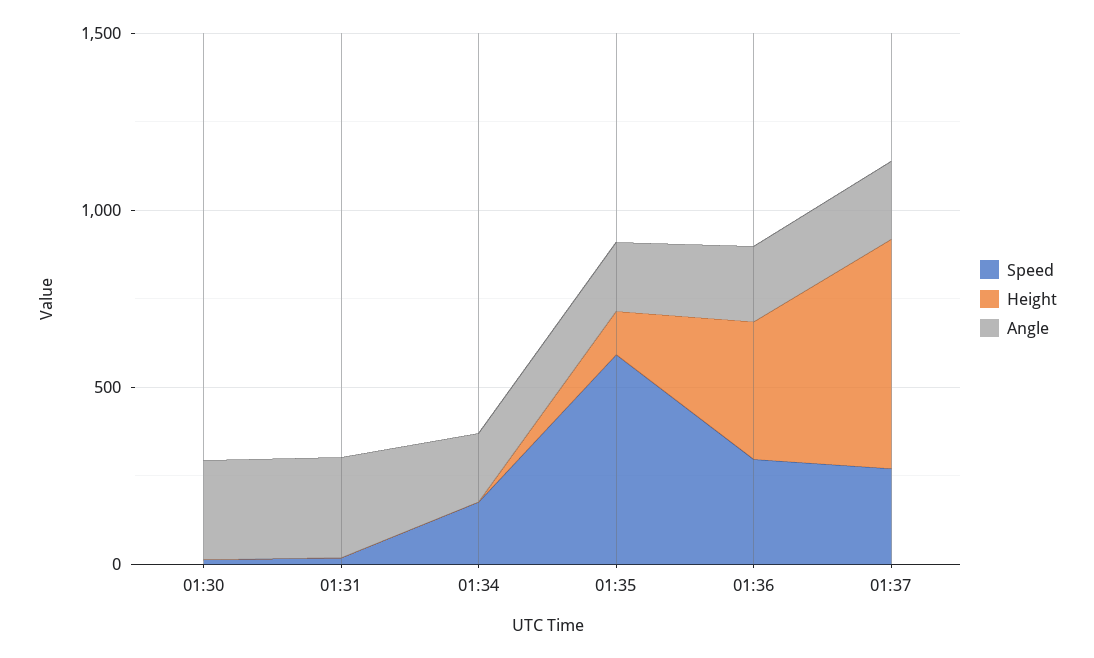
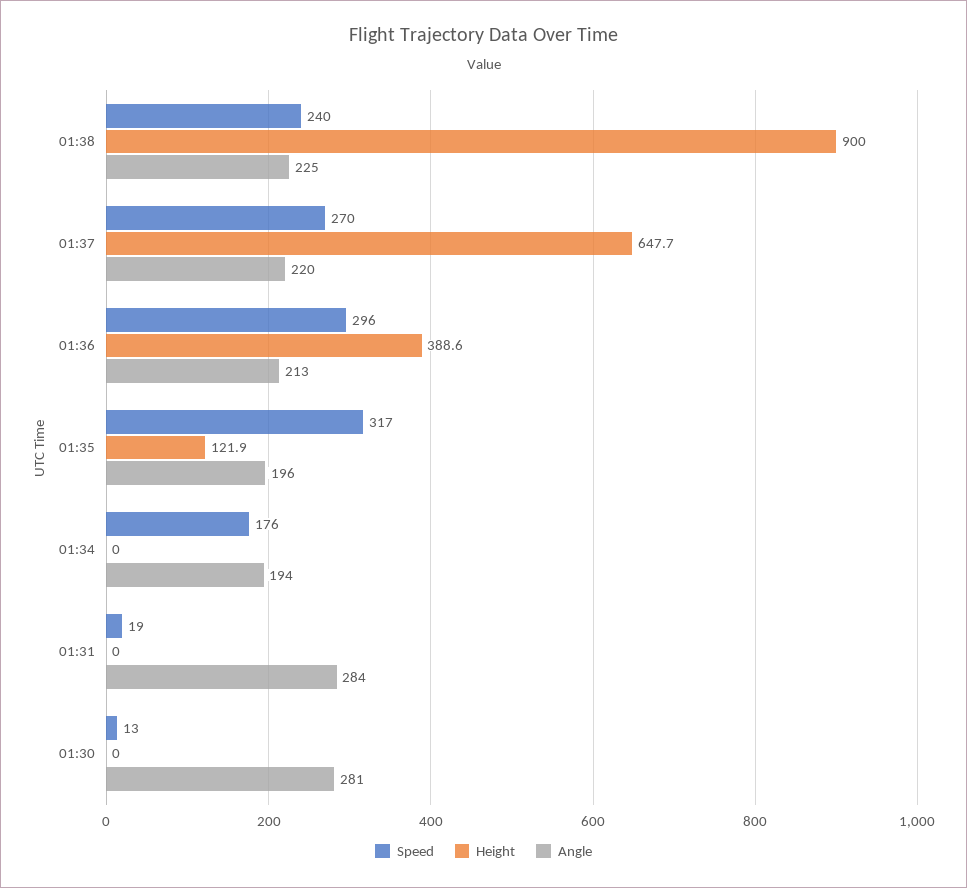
Speed, 01:35: 600 -> 317
Speed, 01:38: none -> 240
Height, 01:38: none -> 900
Angle, 01:38: none -> 225

